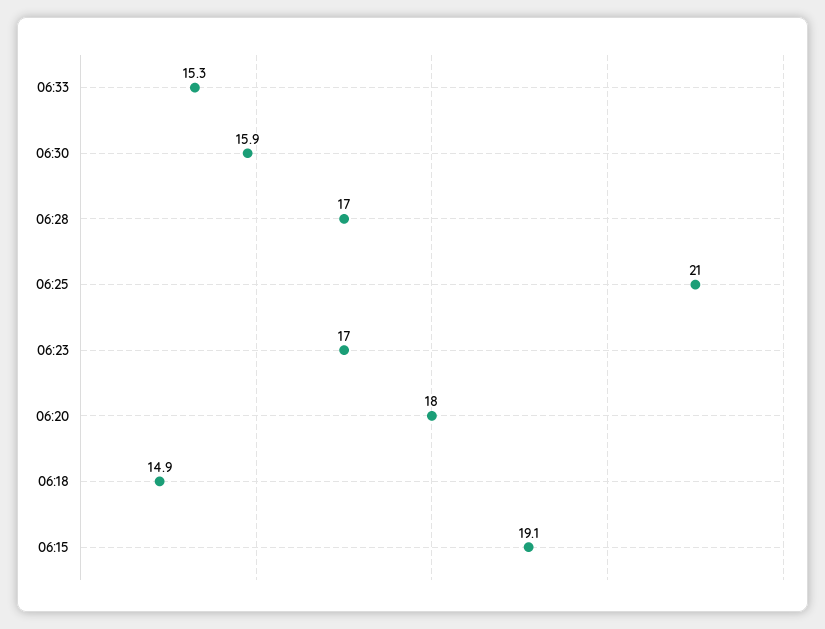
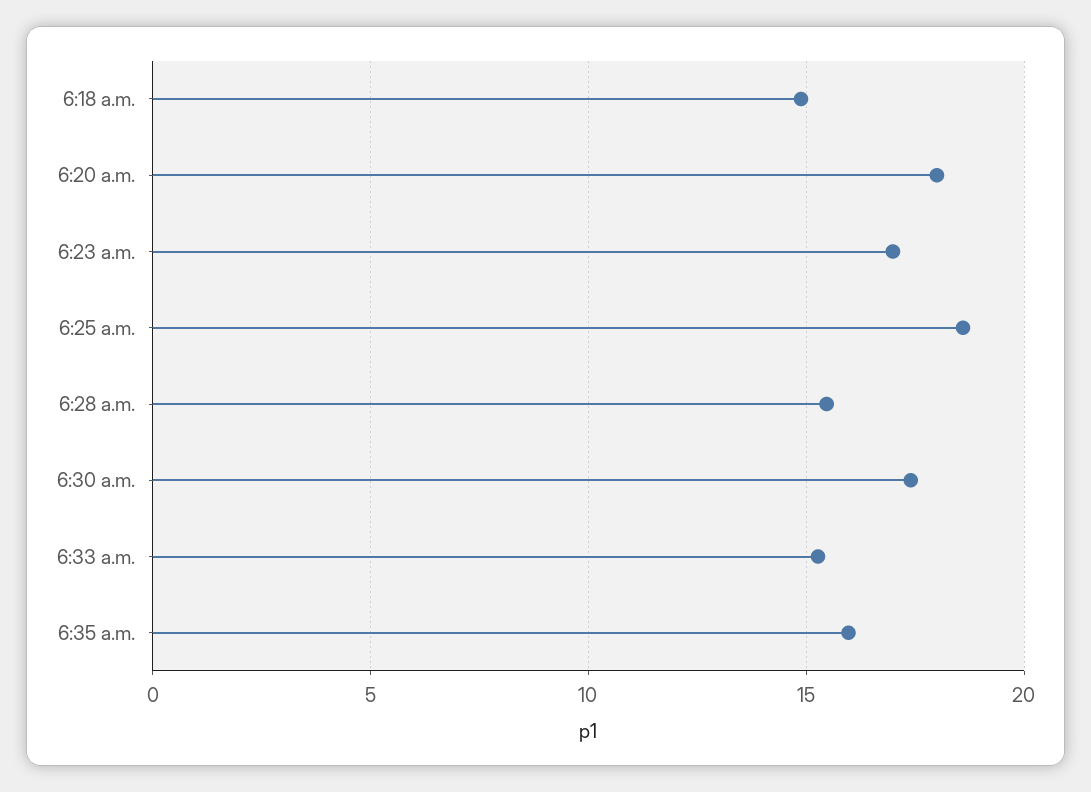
06:30: 15.9 -> 17.5
06:28: 17 -> 15.5
06:25: 21 -> 18.5
06:15: 19.1 -> none
6:35 a.m.: none -> 16

